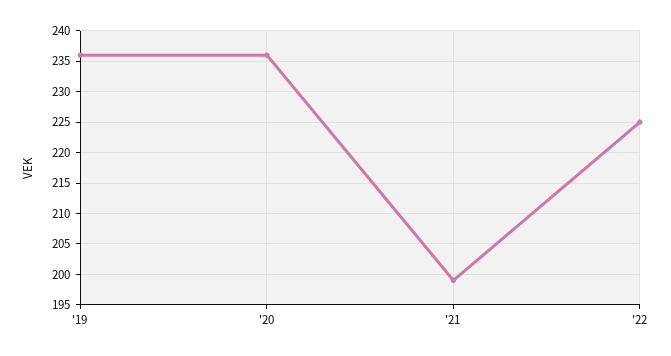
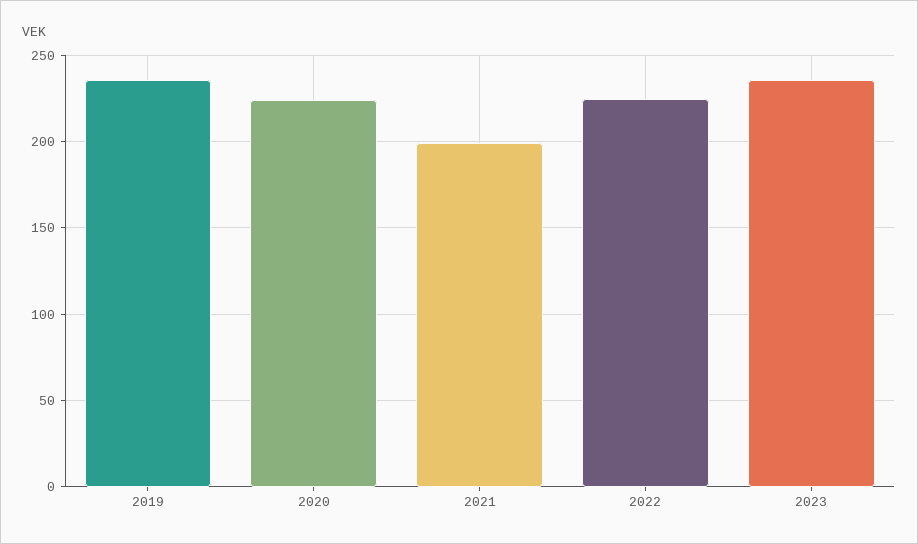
'20: 236 -> 225
2023: none -> 235

